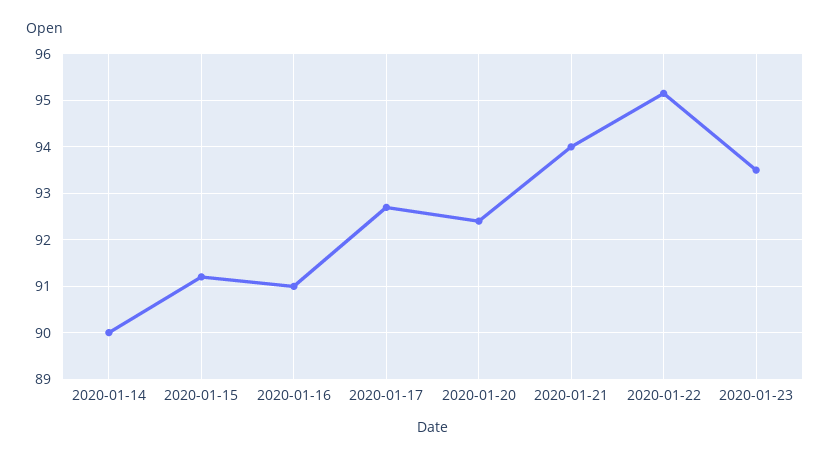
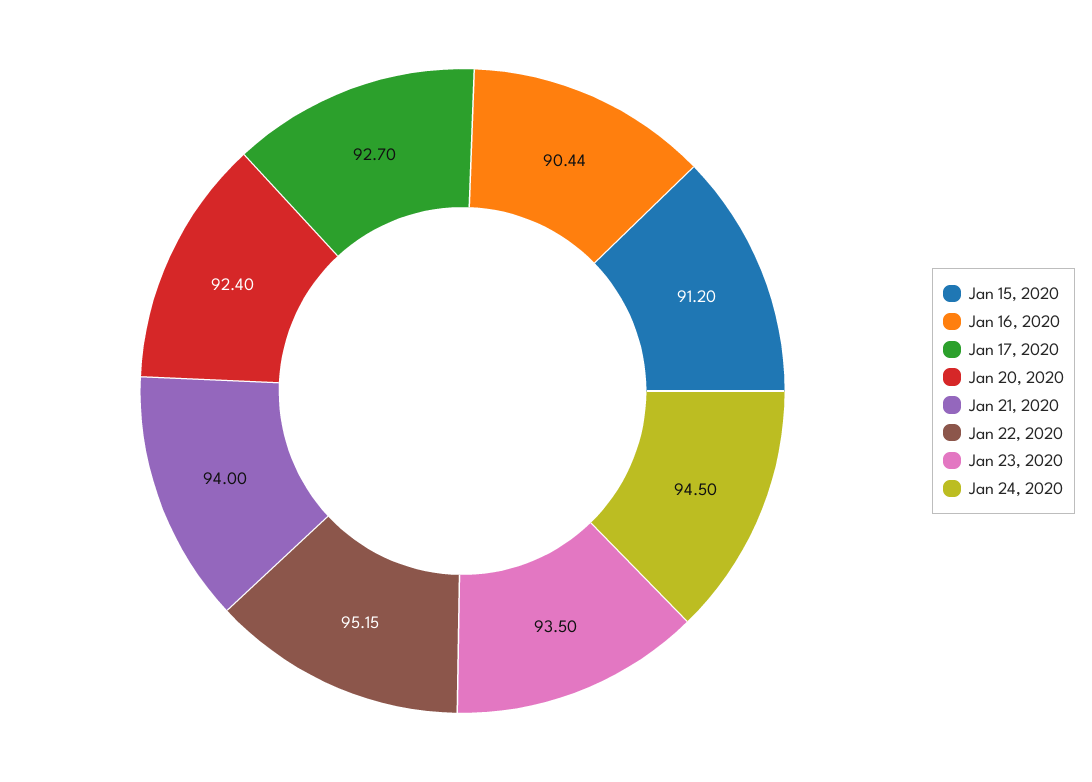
2020-01-14: 90 -> none
2020-01-16: 91 -> 90.44
Jan 24, 2020: none -> 94.5

